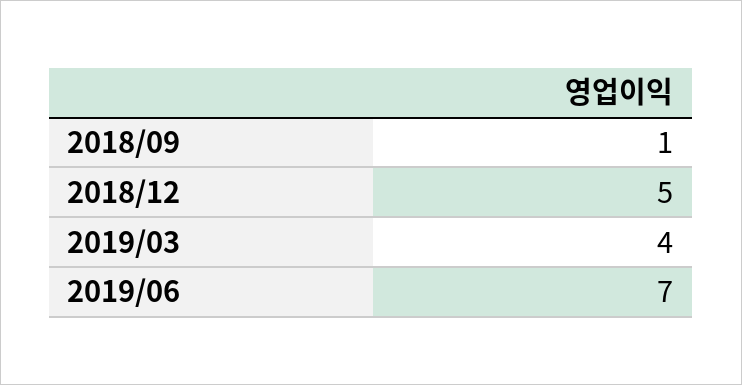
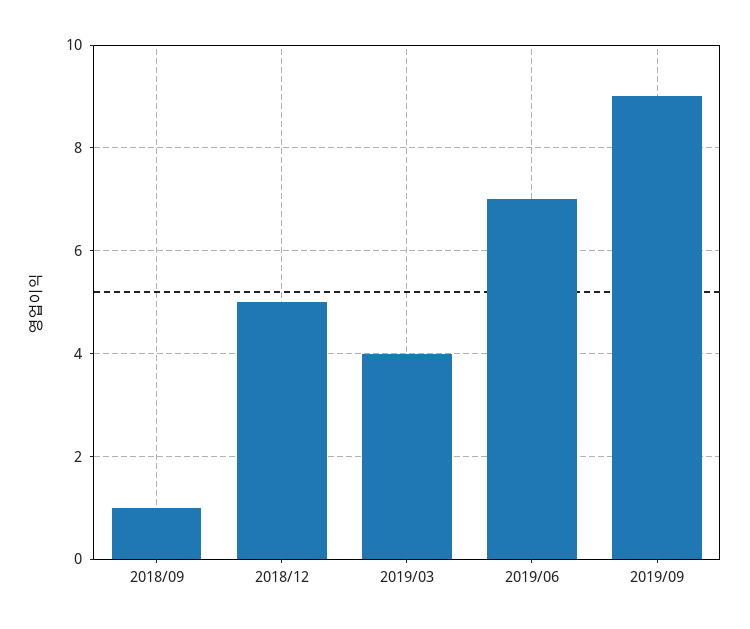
2019/09: none -> 9

